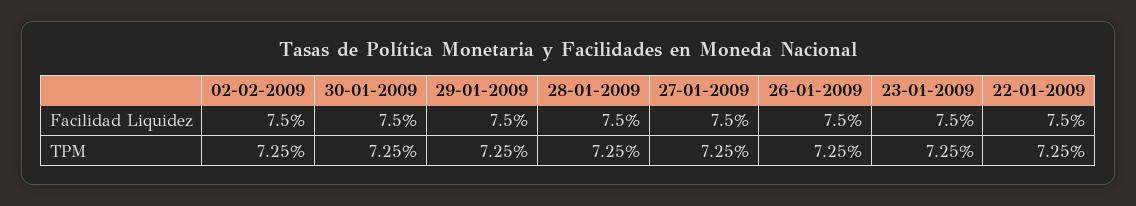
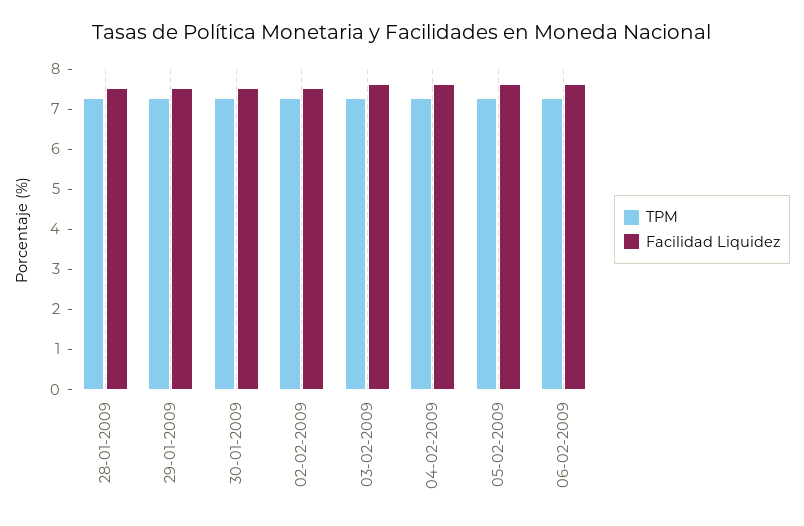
Facilidad Liquidez, 27-01-2009: 7.5 -> none
Facilidad Liquidez, 26-01-2009: 7.5 -> none
Facilidad Liquidez, 23-01-2009: 7.5 -> none
Facilidad Liquidez, 22-01-2009: 7.5 -> none
TPM, 27-01-2009: 7.25 -> none
TPM, 26-01-2009: 7.25 -> none
TPM, 23-01-2009: 7.25 -> none
TPM, 22-01-2009: 7.25 -> none
TPM, 03-02-2009: none -> 7.2
Facilidad Liquidez, 03-02-2009: none -> 7.6
TPM, 04-02-2009: none -> 7.2
Facilidad Liquidez, 04-02-2009: none -> 7.6
TPM, 05-02-2009: none -> 7.2
Facilidad Liquidez, 05-02-2009: none -> 7.6
TPM, 06-02-2009: none -> 7.2
Facilidad Liquidez, 06-02-2009: none -> 7.6

